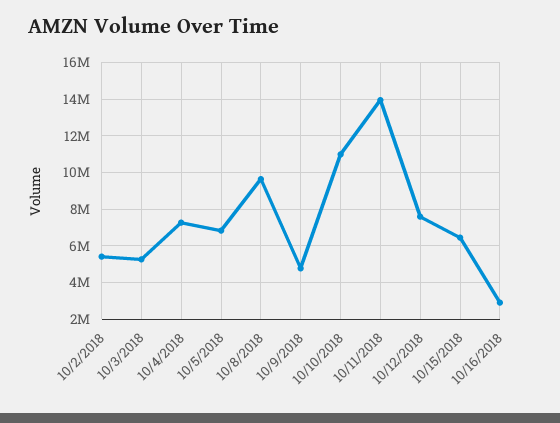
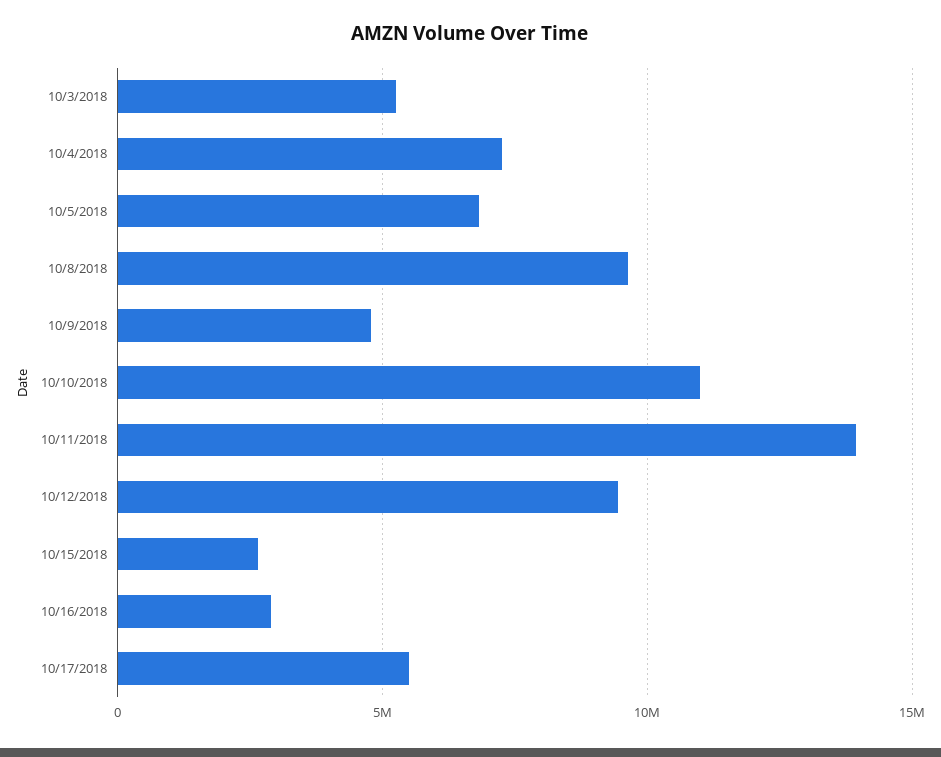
10/2/2018: 5500000 -> none
10/12/2018: 7500000 -> 9500000
10/15/2018: 6500000 -> 2500000
10/17/2018: none -> 5500000

